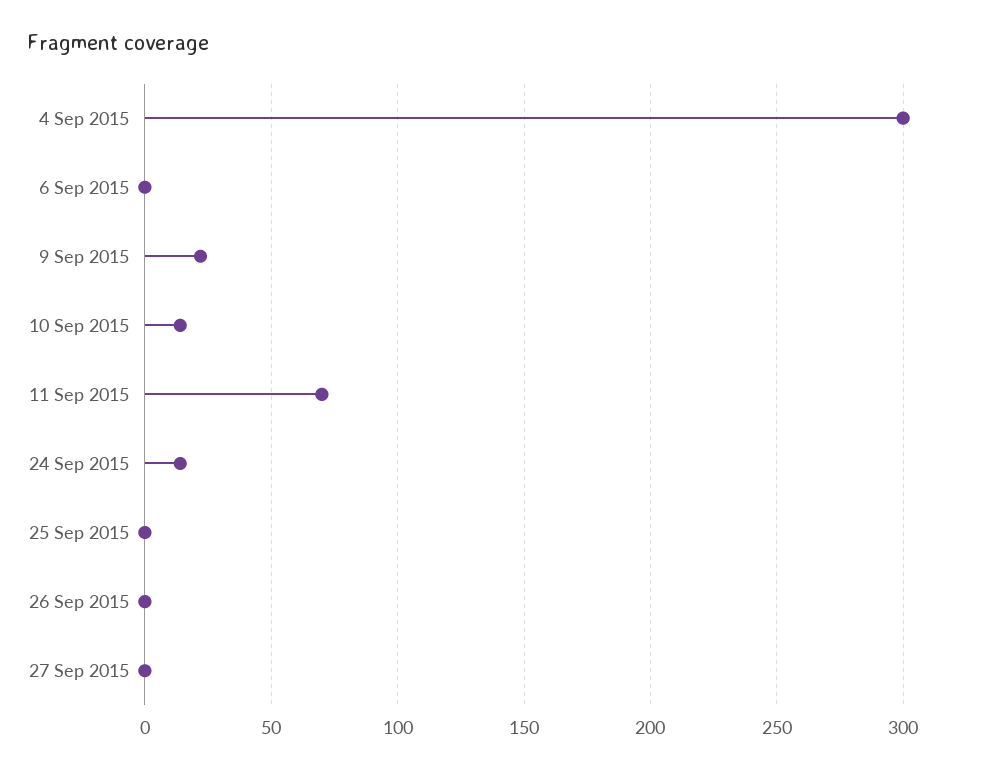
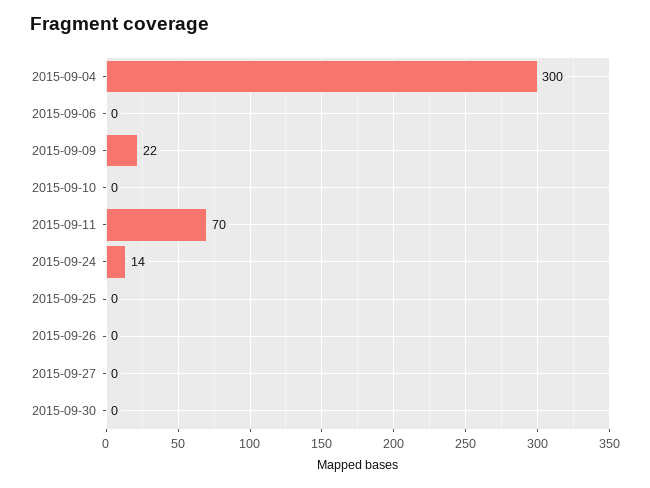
10 Sep 2015: 15 -> 0
2015-09-30: none -> 0

